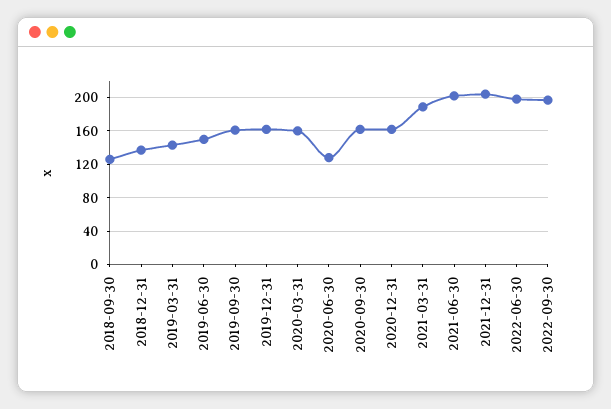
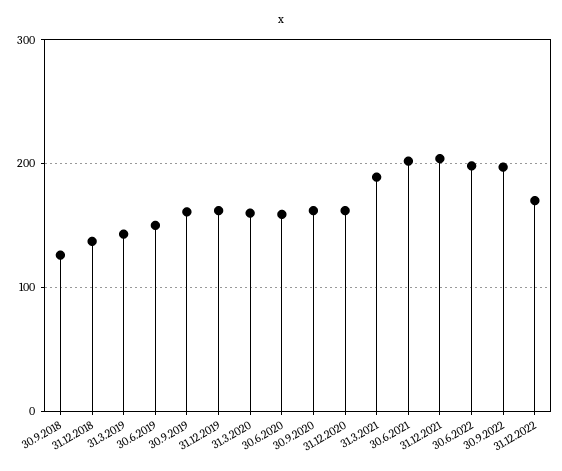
2020-06-30: 130 -> 160
31.12.2022: none -> 170

